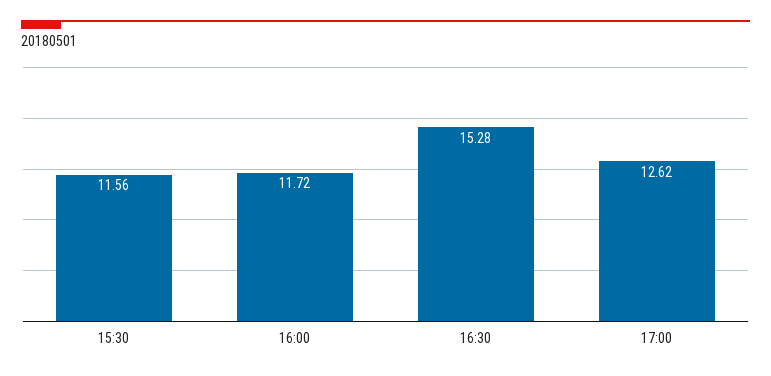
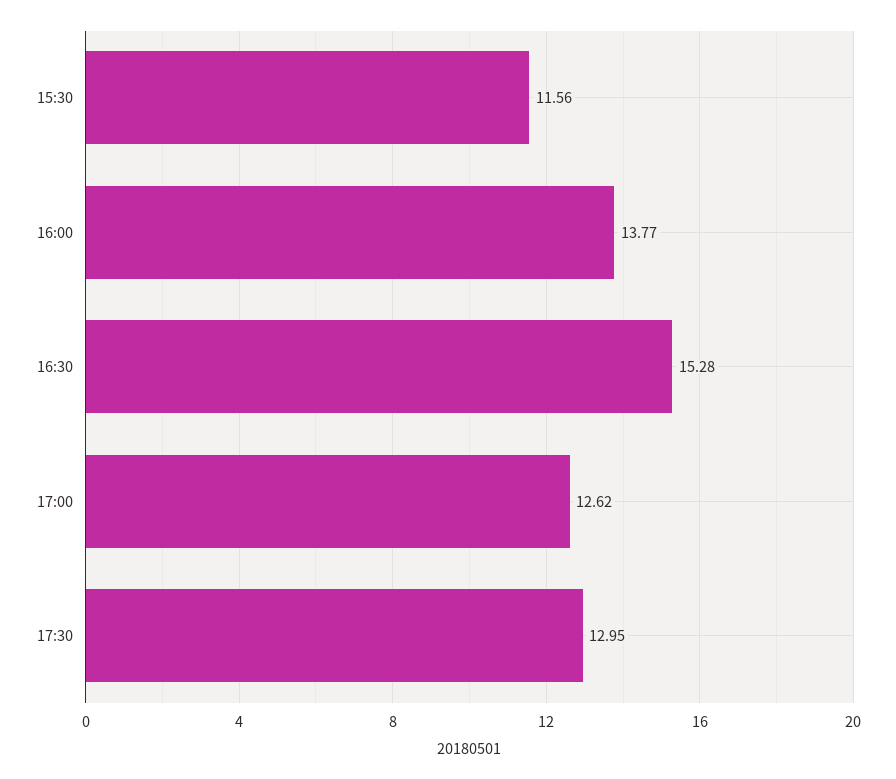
16:00: 11.72 -> 13.77
17:30: none -> 12.95

